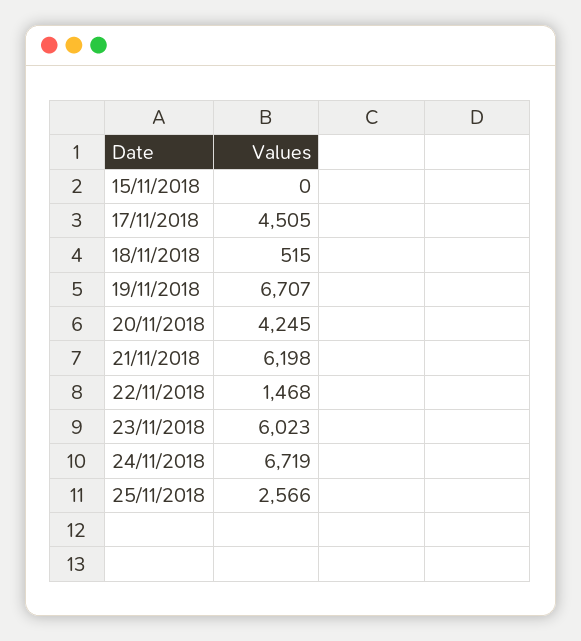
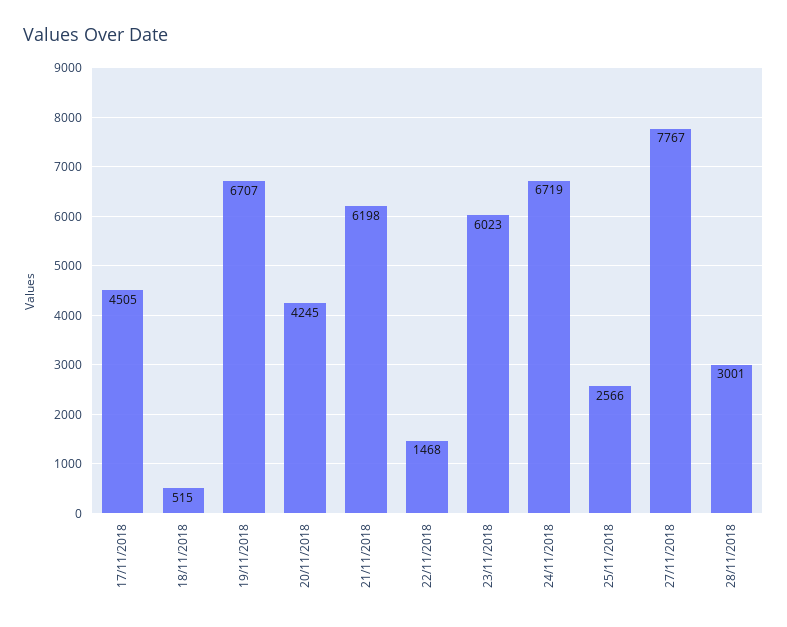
15/11/2018: 0 -> none
27/11/2018: none -> 7767
28/11/2018: none -> 3001

